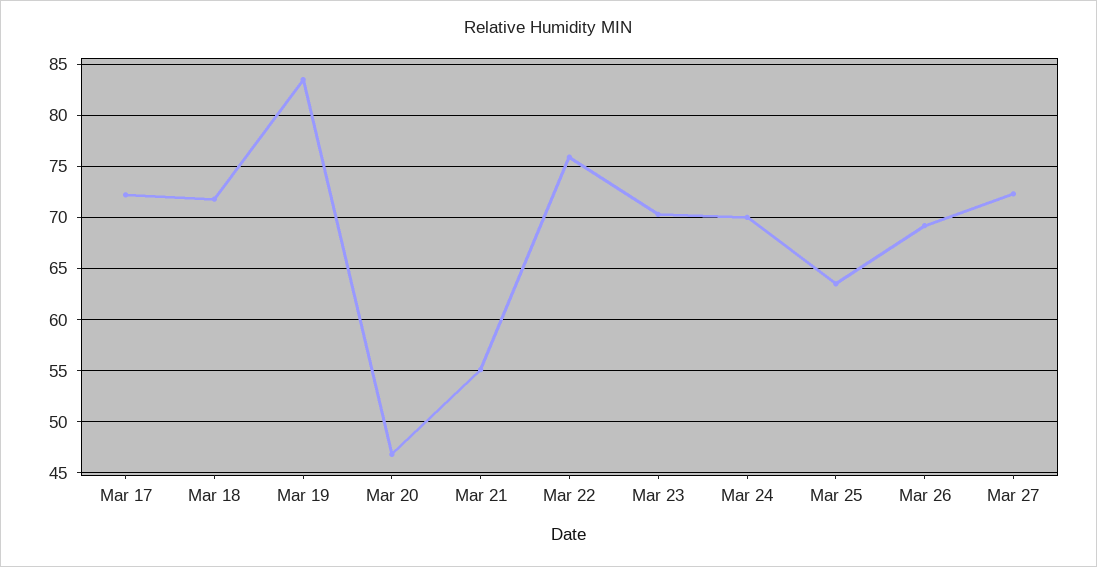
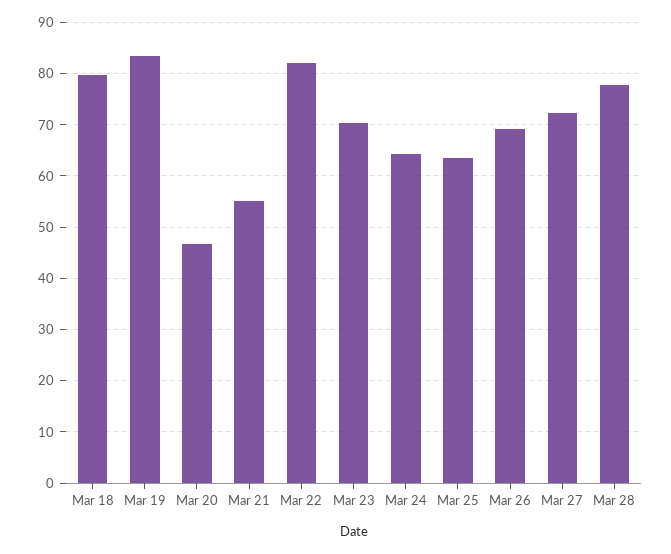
Mar 17: 72 -> none
Mar 18: 72 -> 80
Mar 22: 76 -> 82
Mar 24: 70 -> 64
Mar 28: none -> 78

